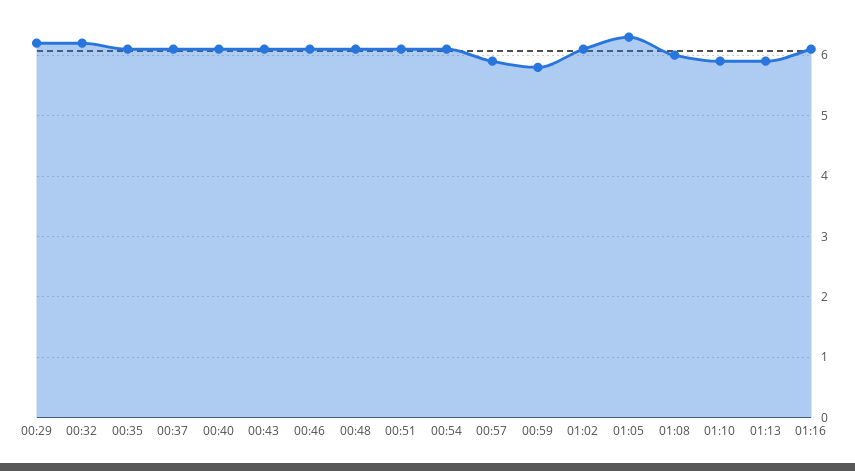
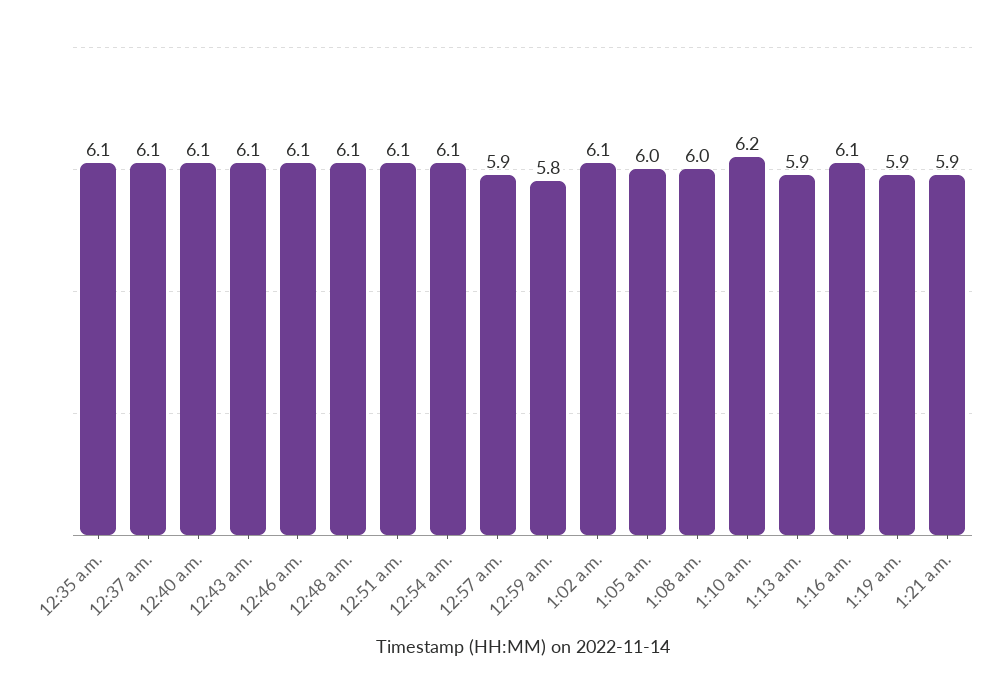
00:29: 6.2 -> none
00:32: 6.2 -> none
01:05: 6.3 -> 6
01:10: 5.9 -> 6.2
1:19 a.m.: none -> 5.9
1:21 a.m.: none -> 5.9

